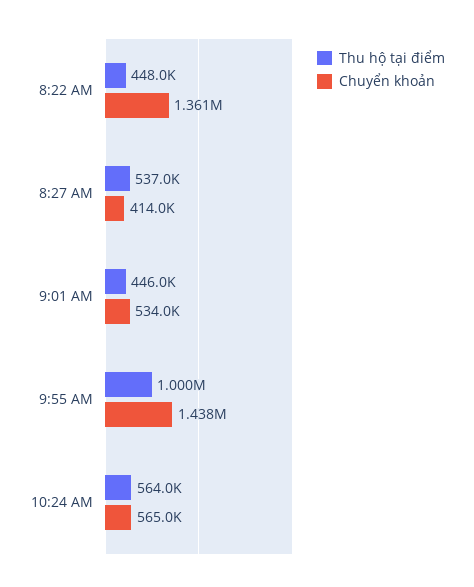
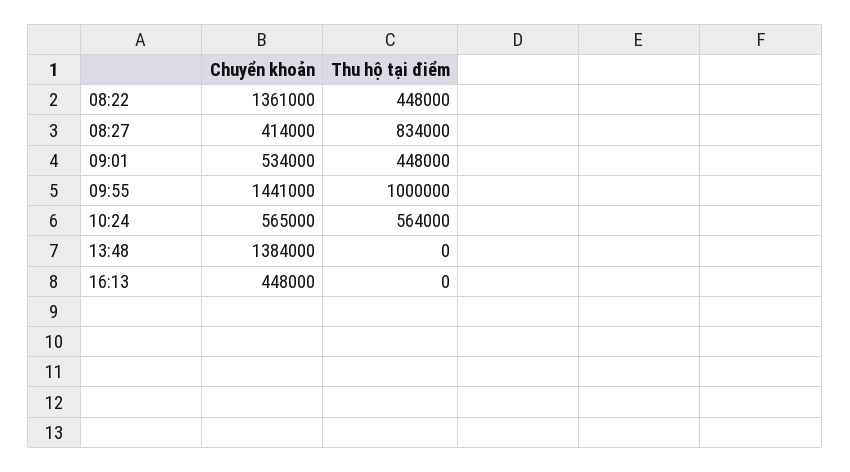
Thu hộ tại điểm, 8:27 AM: 537000 -> 834000
Thu hộ tại điểm, 9:01 AM: 446000 -> 448000
Chuyển khoản, 9:55 AM: 1438000 -> 1441000
Chuyển khoản, 13:48: none -> 1384000
Thu hộ tại điểm, 13:48: none -> 0
Chuyển khoản, 16:13: none -> 448000
Thu hộ tại điểm, 16:13: none -> 0

